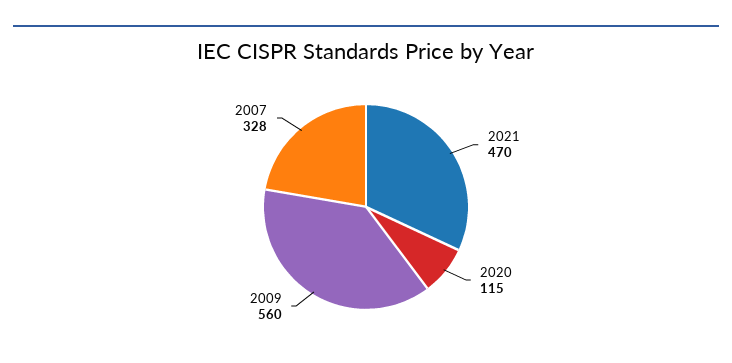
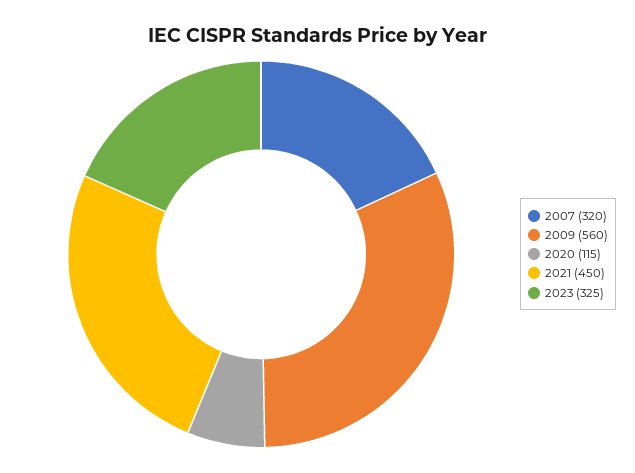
2021: 470 -> 450
2007: 328 -> 320
2023: none -> 325

